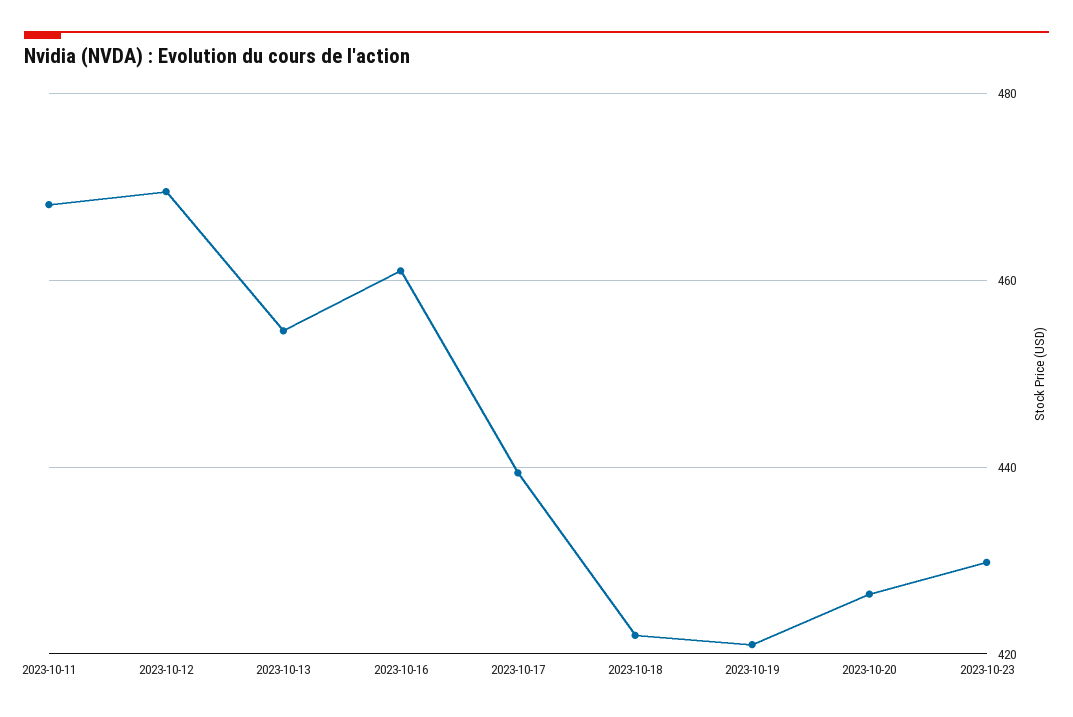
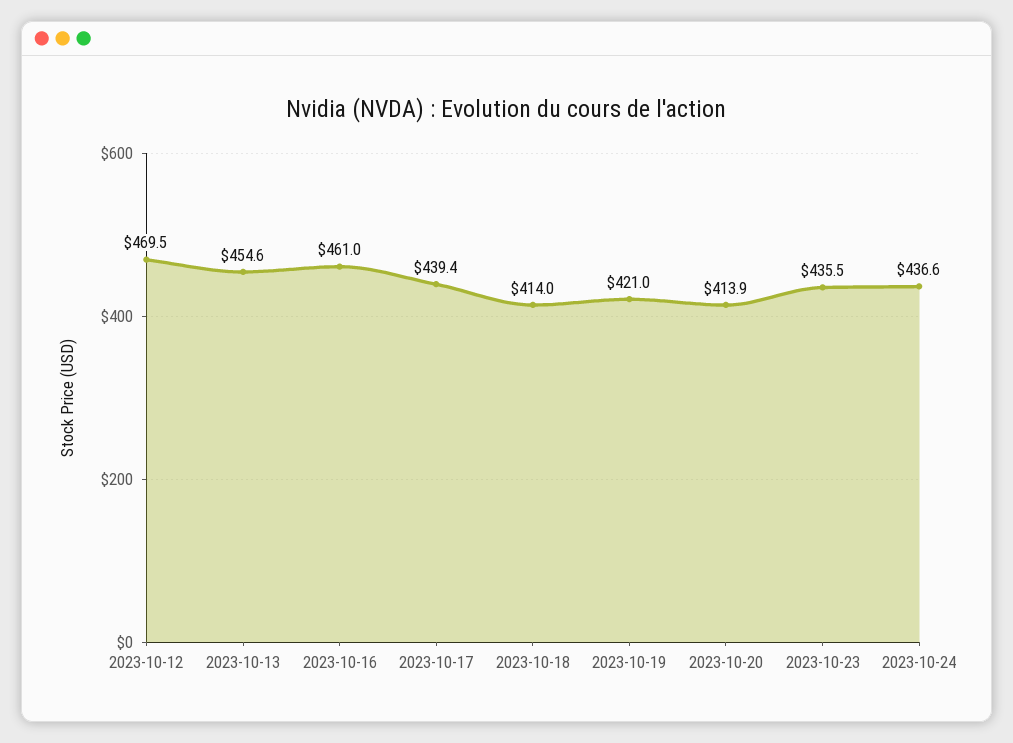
2023-10-11: 468 -> none
2023-10-18: 422 -> 414
2023-10-20: 426 -> 413.9
2023-10-23: 430 -> 435.5
2023-10-24: none -> 436.6

